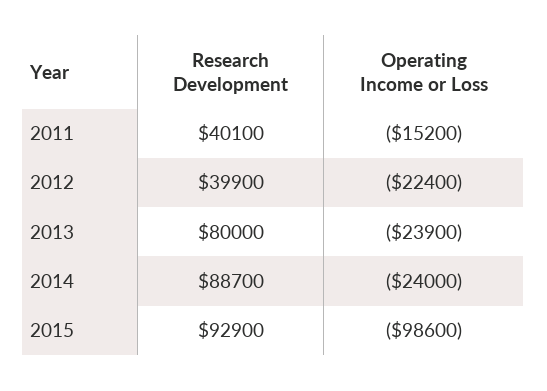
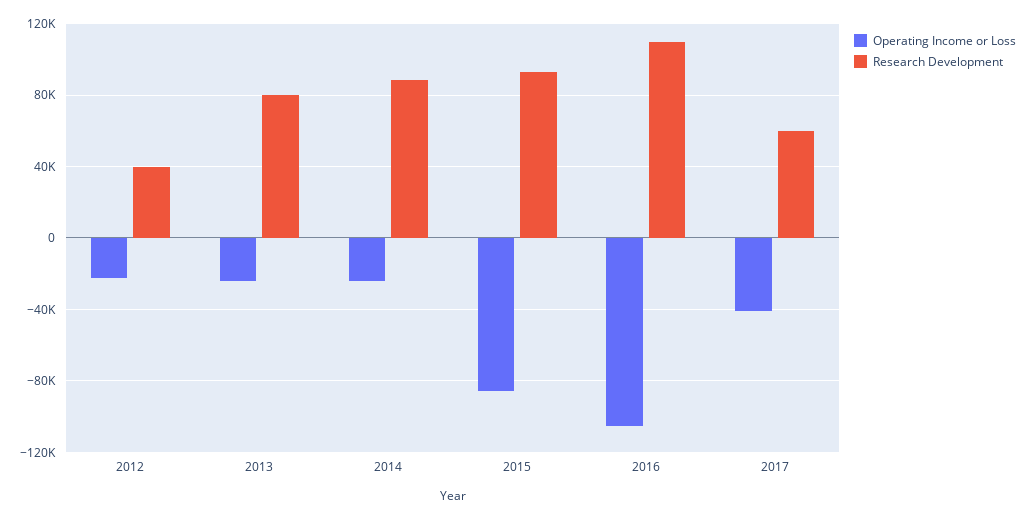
Research Development, 2011: 40100 -> none
Operating Income or Loss, 2011: -15200 -> none
Operating Income or Loss, 2015: -98600 -> -85000
Operating Income or Loss, 2016: none -> -105000
Research Development, 2016: none -> 110000
Operating Income or Loss, 2017: none -> -40000
Research Development, 2017: none -> 60000

